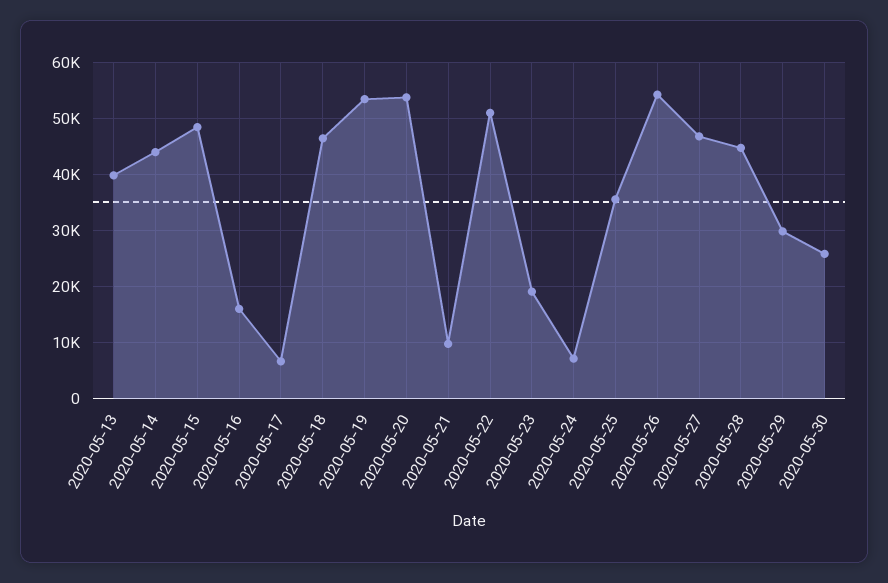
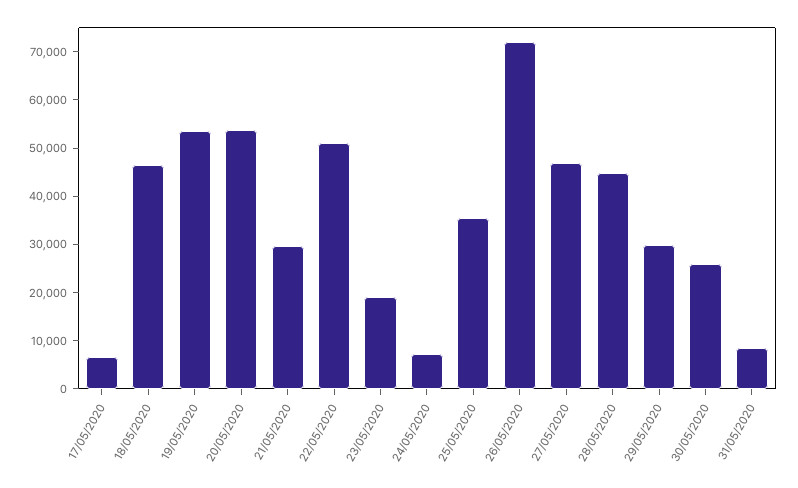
2020-05-13: 40000 -> none
2020-05-14: 44000 -> none
2020-05-15: 48000 -> none
2020-05-16: 16000 -> none
2020-05-21: 10000 -> 30000
2020-05-26: 54000 -> 72000
31/05/2020: none -> 8000

